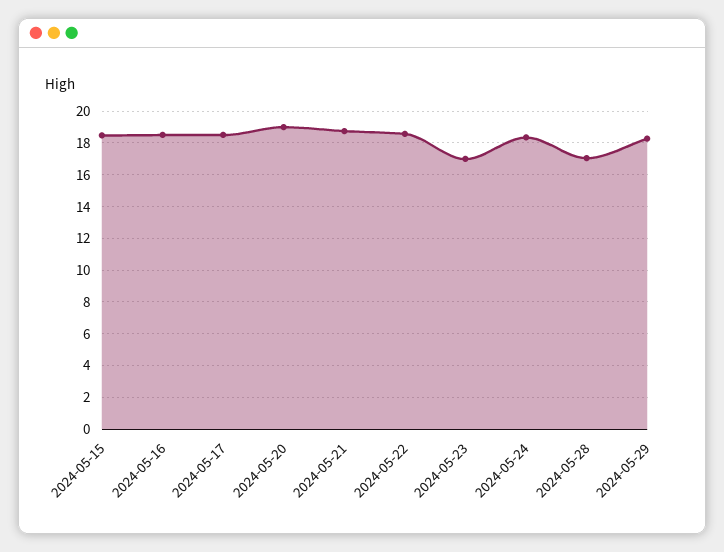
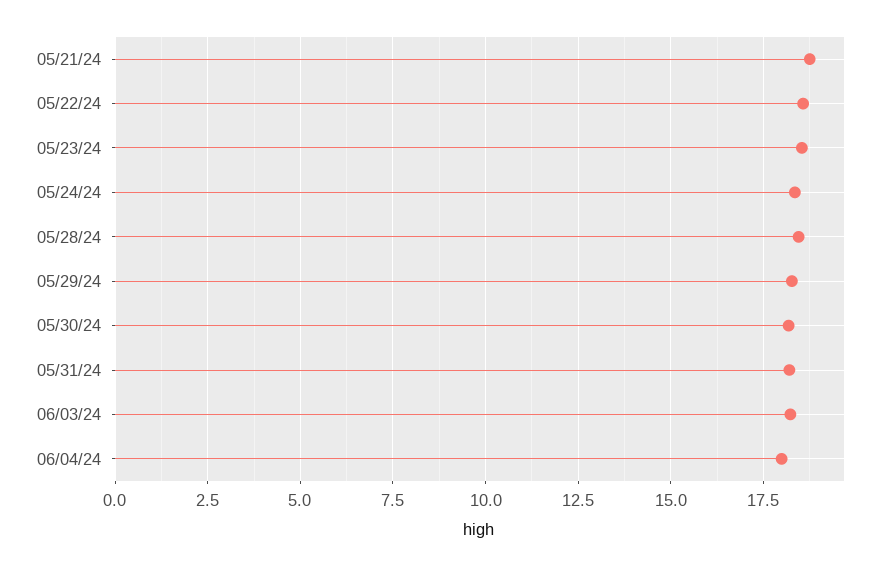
2024-05-15: 18.5 -> none
2024-05-16: 18.5 -> none
2024-05-17: 18.5 -> none
2024-05-20: 19 -> none
2024-05-23: 17 -> 18.5
2024-05-28: 17 -> 18.5
05/30/24: none -> 18.25
05/31/24: none -> 18.25
06/03/24: none -> 18.25
06/04/24: none -> 18

